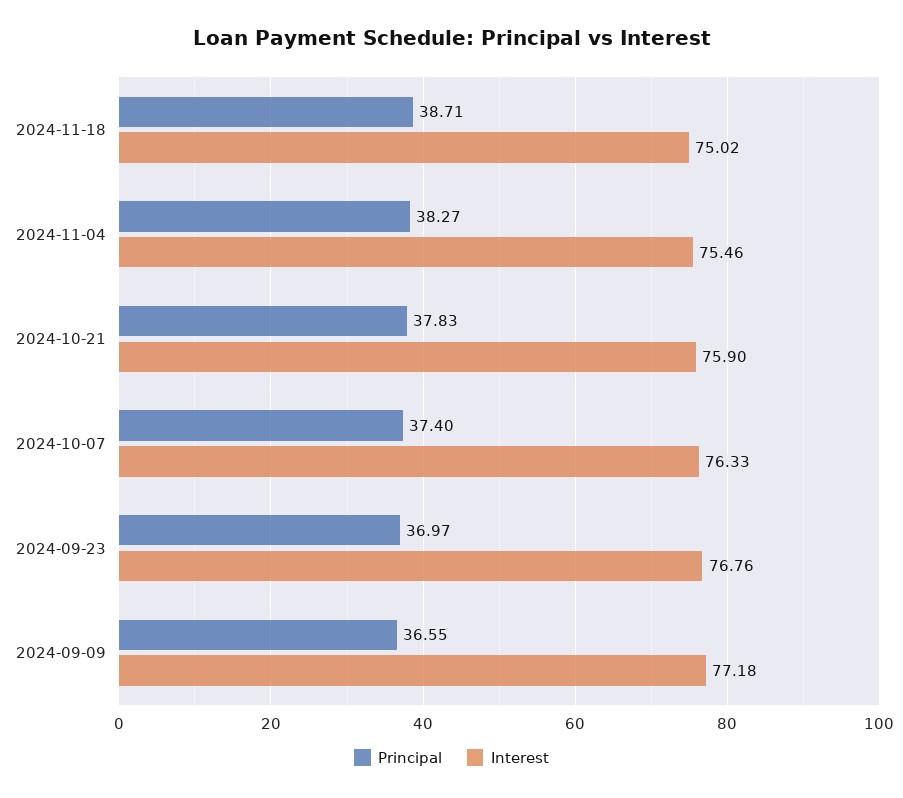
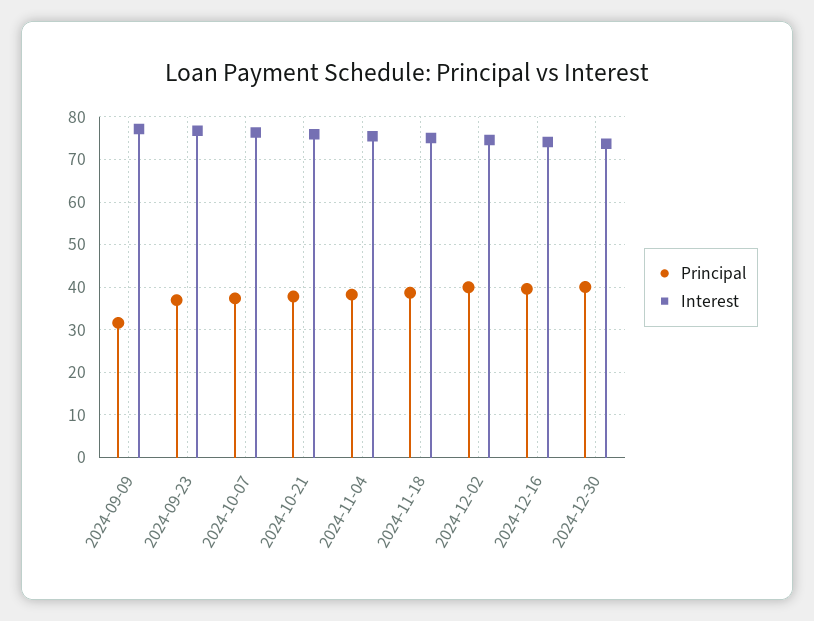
Principal, 2024-09-09: 36.55 -> 32
Principal, 2024-12-02: none -> 40
Interest, 2024-12-02: none -> 74
Principal, 2024-12-16: none -> 40
Interest, 2024-12-16: none -> 74
Principal, 2024-12-30: none -> 40
Interest, 2024-12-30: none -> 74

